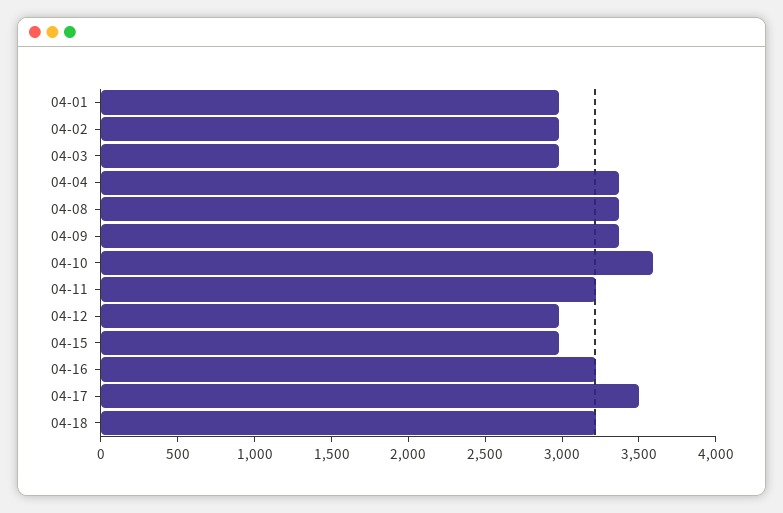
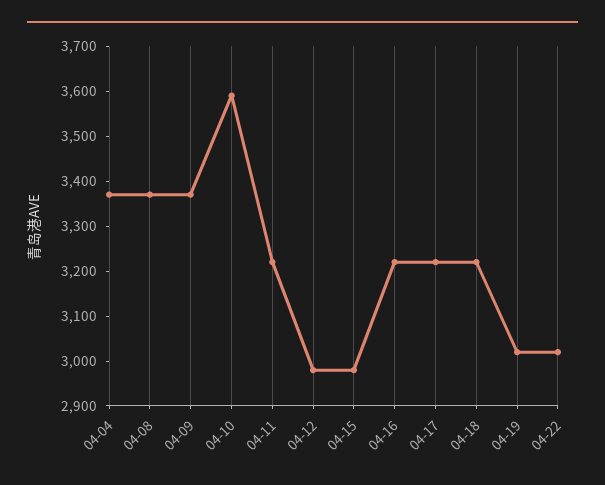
04-01: 3000 -> none
04-02: 3000 -> none
04-03: 3000 -> none
04-17: 3500 -> 3220
04-19: none -> 3020
04-22: none -> 3020

